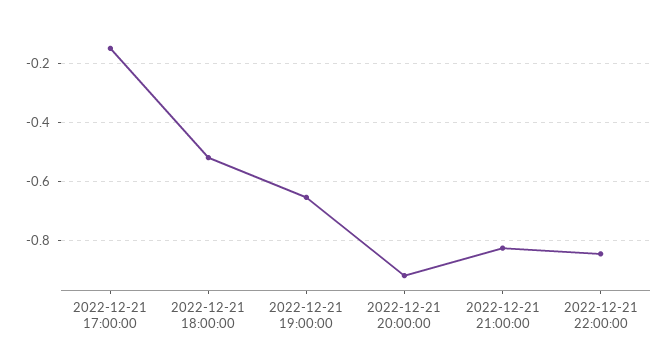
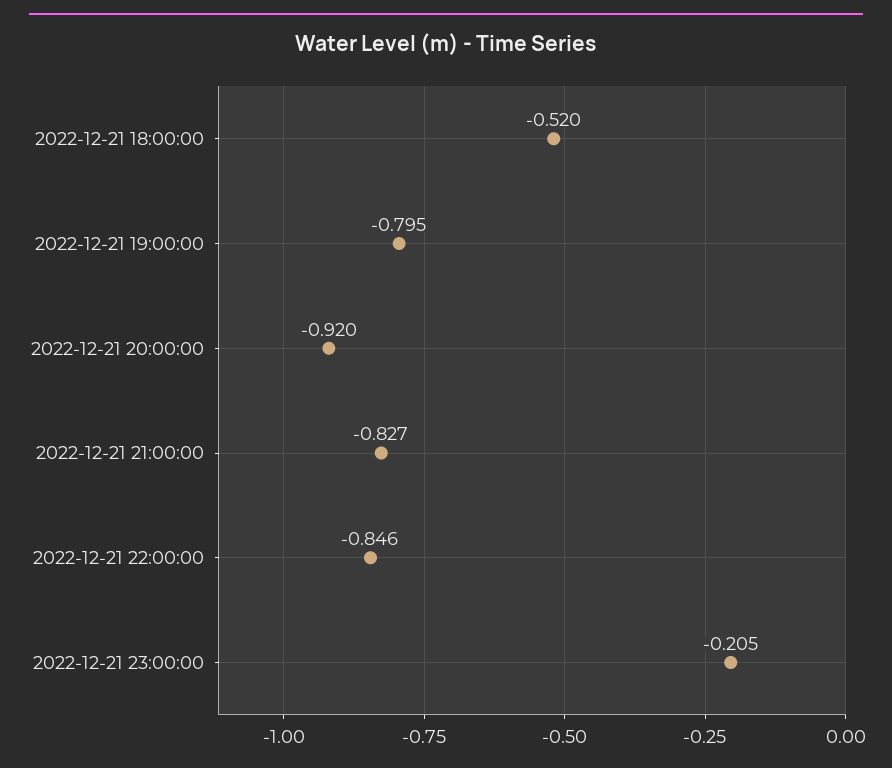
2022-12-21 17:00:00: -0.15 -> none
2022-12-21 19:00:00: -0.65 -> -0.795
2022-12-21 23:00:00: none -> -0.205

